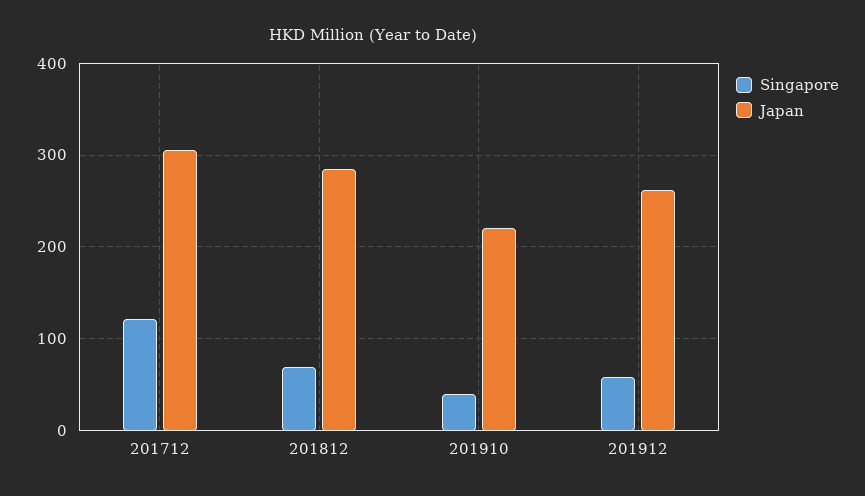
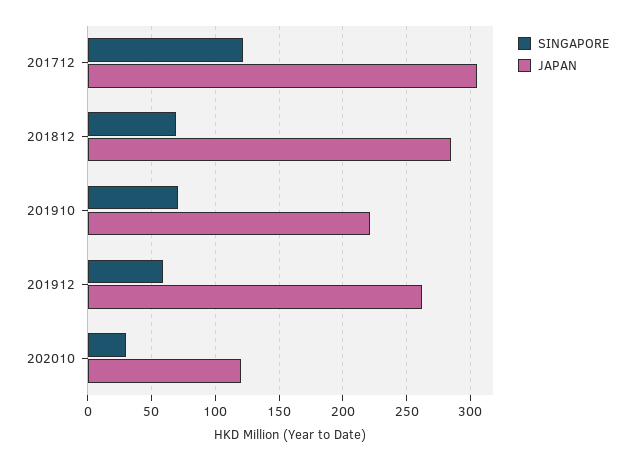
Singapore, 201910: 40 -> 70
Singapore, 202010: none -> 30
Japan, 202010: none -> 120

